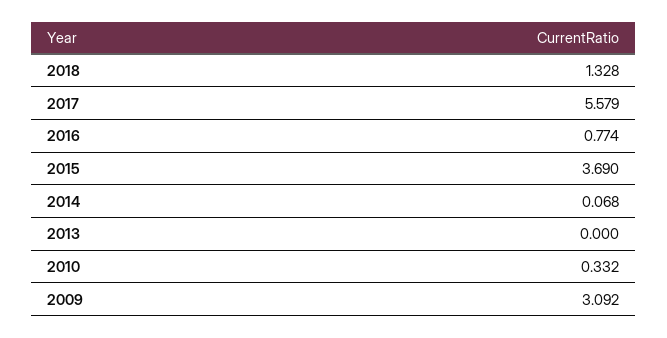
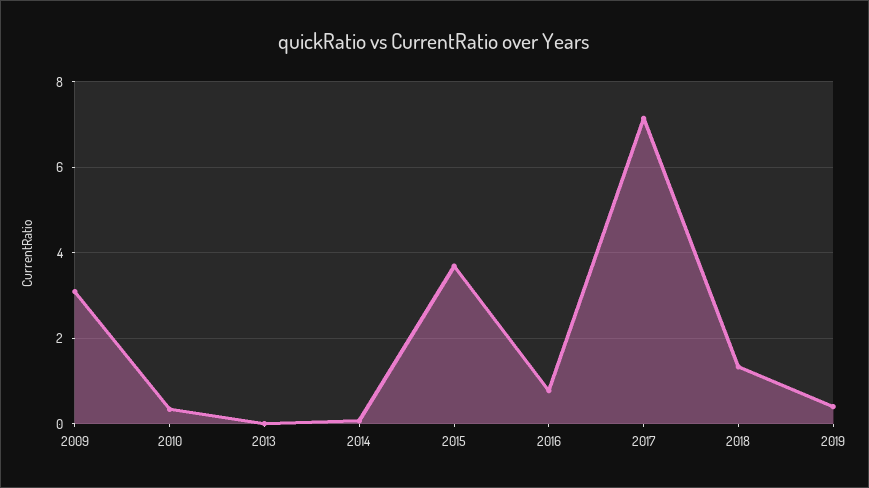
2017: 5.579 -> 7.2
2019: none -> 0.4

